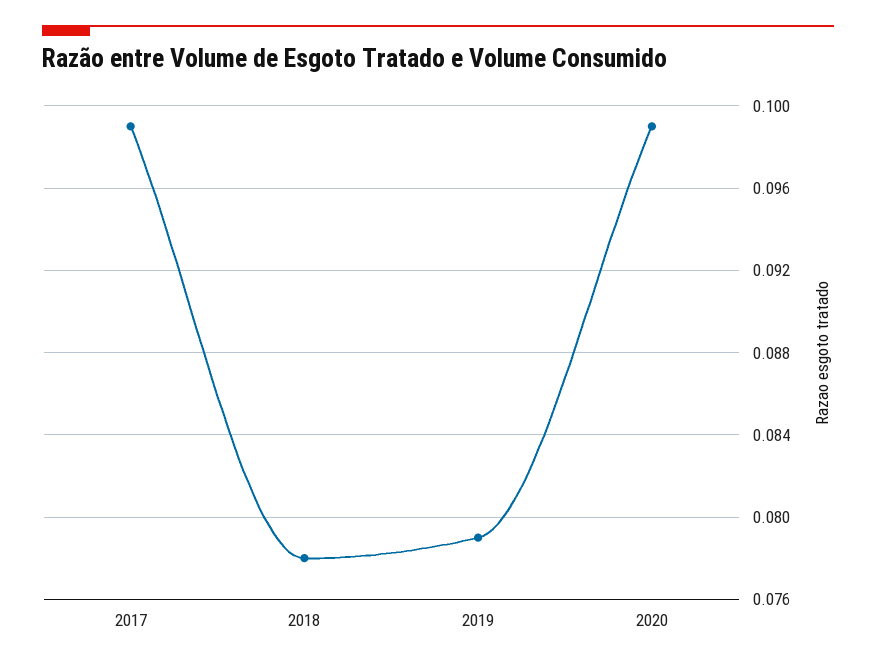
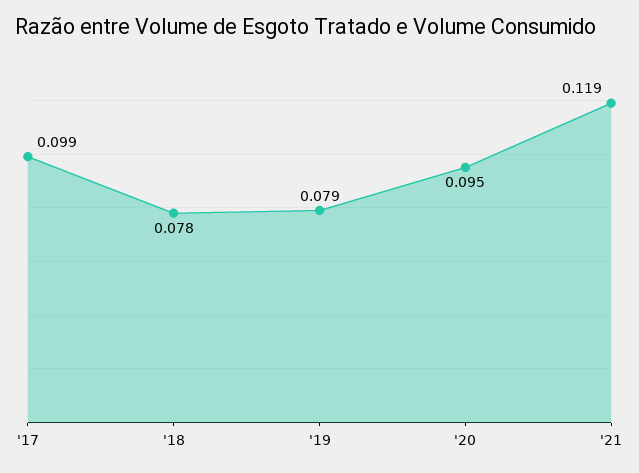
2020: 0.099 -> 0.095
'21: none -> 0.119

